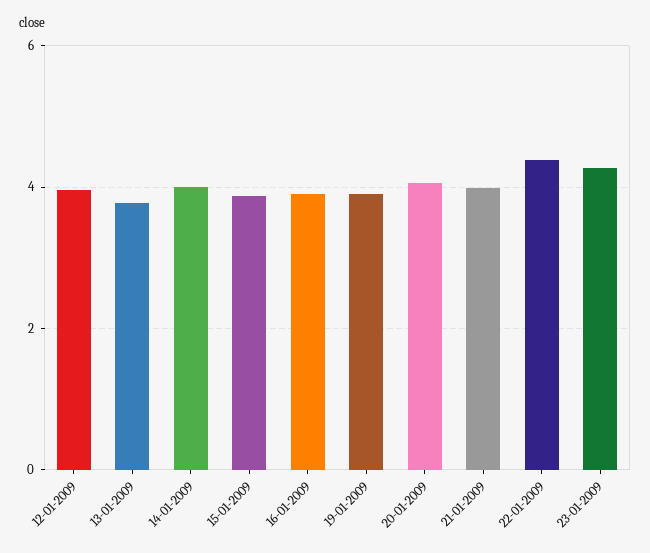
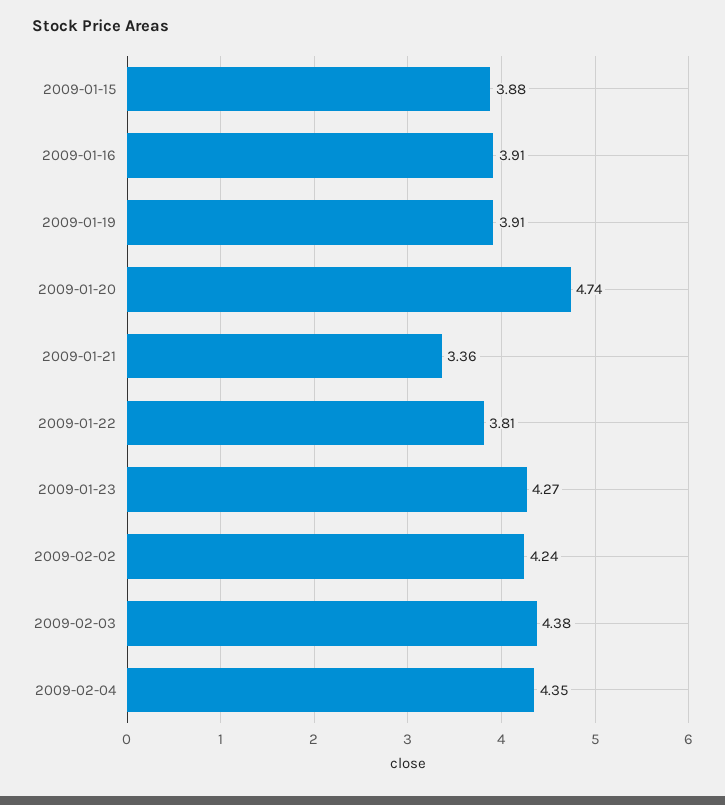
12-01-2009: 4 -> none
13-01-2009: 3.8 -> none
14-01-2009: 4 -> none
20-01-2009: 4 -> 4.74
21-01-2009: 4 -> 3.36
22-01-2009: 4.4 -> 3.81
2009-02-02: none -> 4.24
2009-02-03: none -> 4.38
2009-02-04: none -> 4.35

